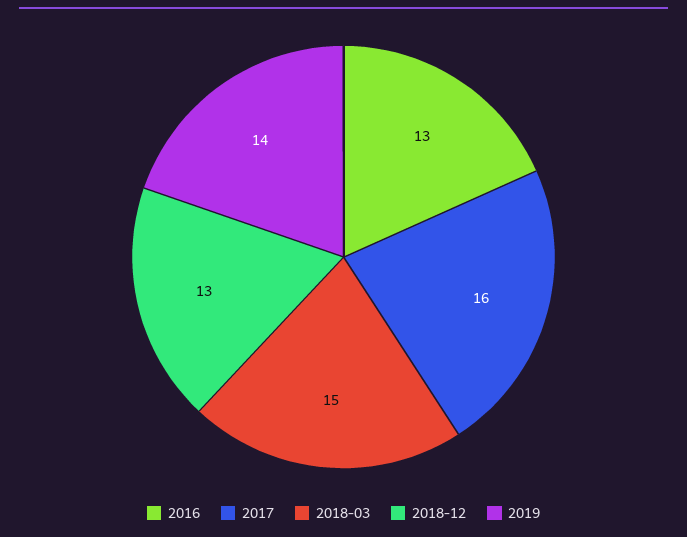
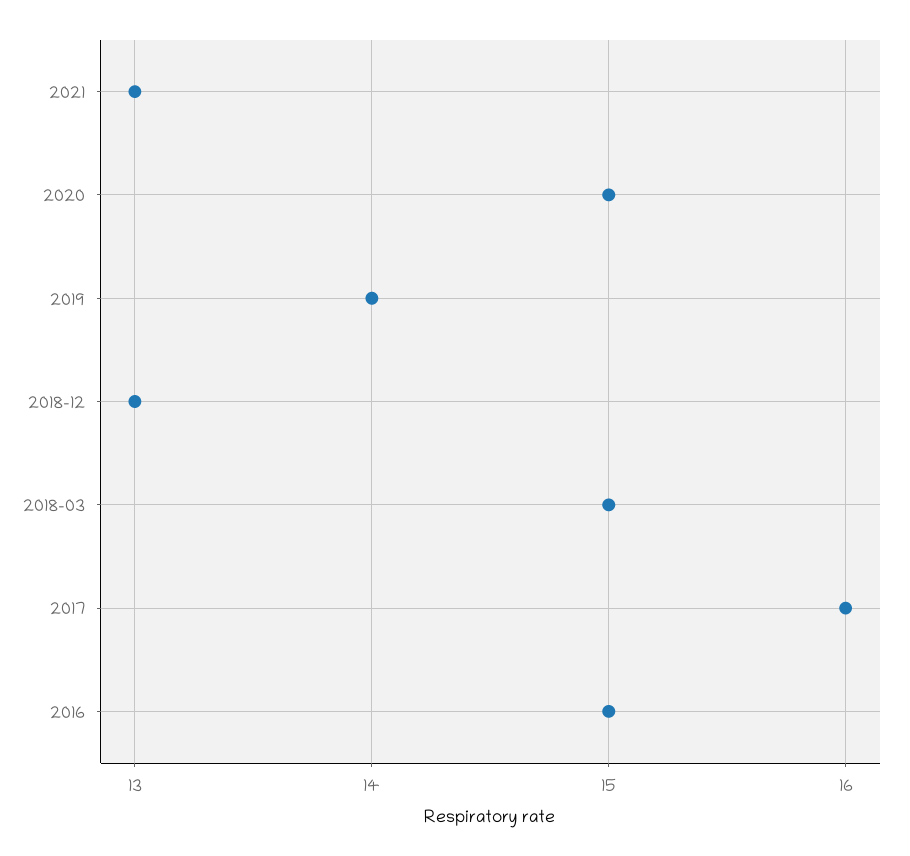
2016: 13 -> 15
2021: none -> 13
2020: none -> 15

